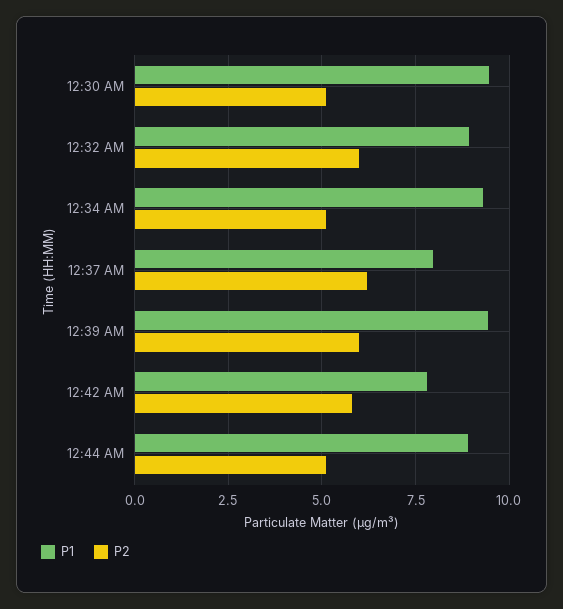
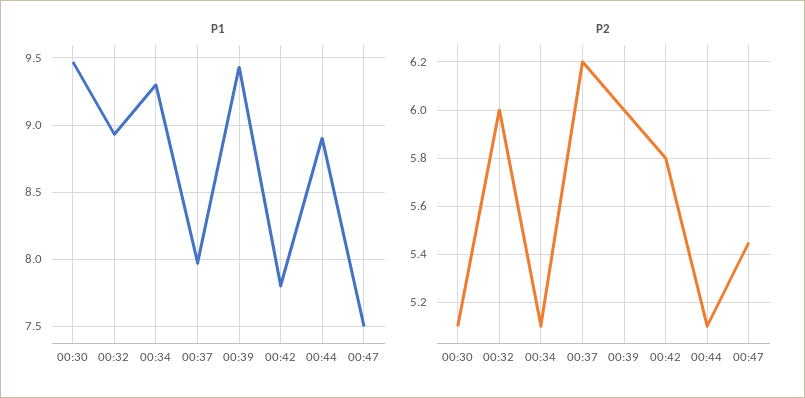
P1, 00:47: none -> 7.5
P2, 00:47: none -> 5.45

